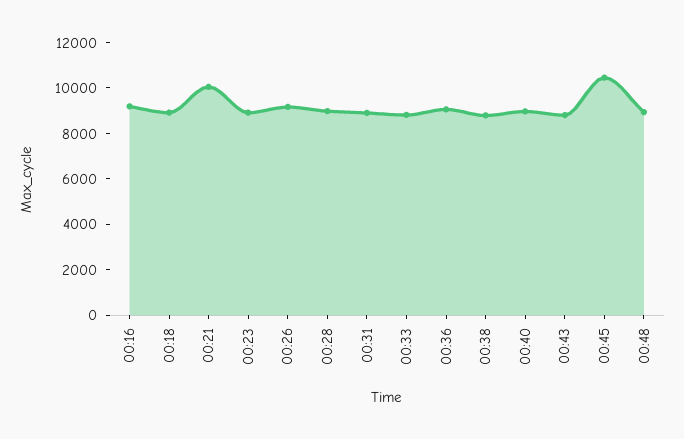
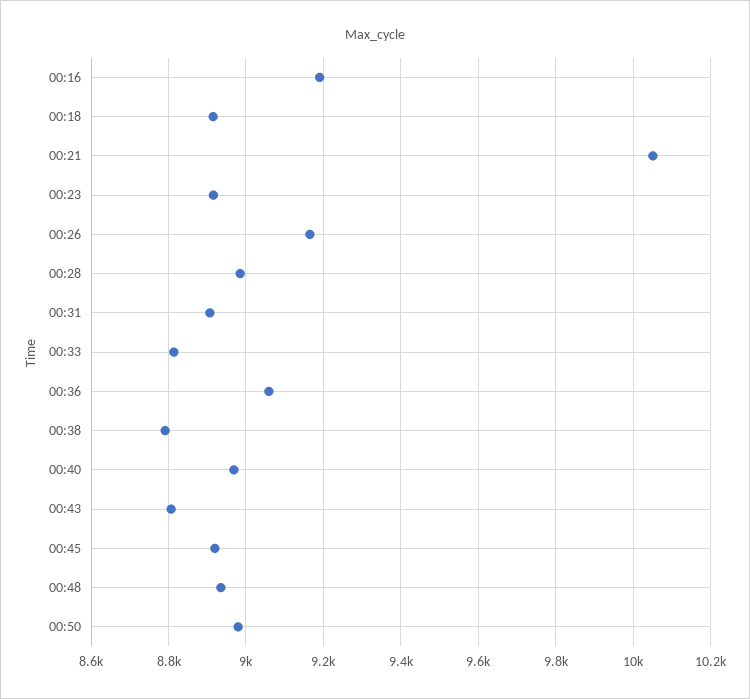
00:45: 10500 -> 8920
00:50: none -> 8980

